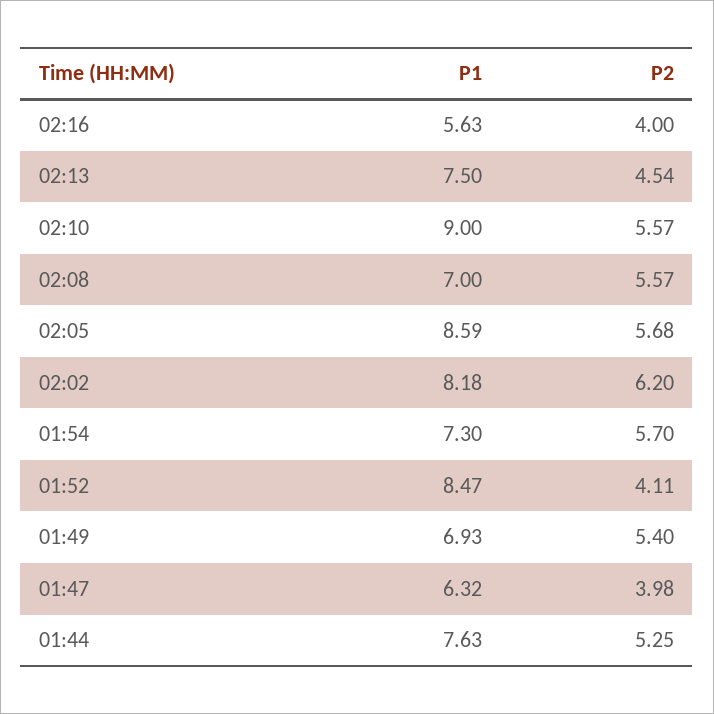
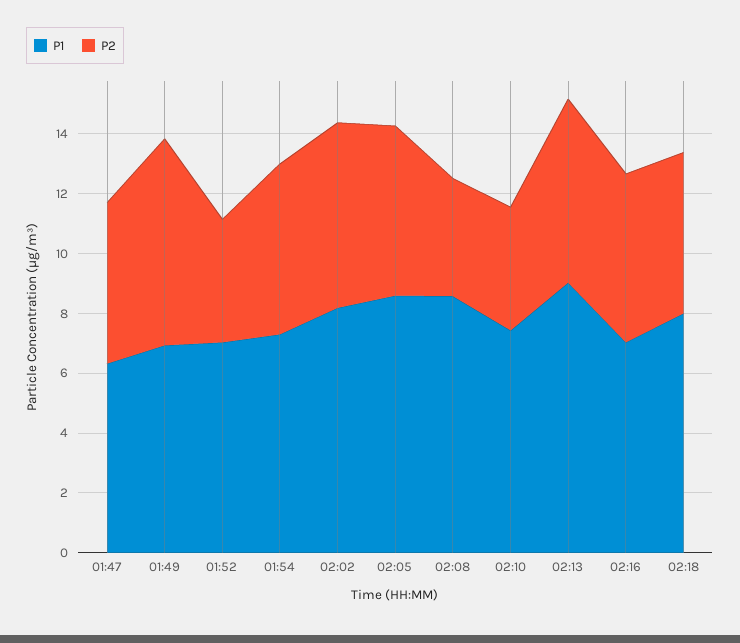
P1, 02:16: 5.63 -> 7
P2, 02:16: 4 -> 5.5
P1, 02:13: 7.5 -> 9
P2, 02:13: 4.54 -> 6
P1, 02:10: 9 -> 7.5
P2, 02:10: 5.57 -> 4
P1, 02:08: 7 -> 8.5
P2, 02:08: 5.57 -> 4
P1, 01:52: 8.47 -> 7
P2, 01:49: 5.4 -> 7
P2, 01:47: 3.98 -> 5.5
P1, 01:44: 7.63 -> none
P2, 01:44: 5.25 -> none
P1, 02:18: none -> 8
P2, 02:18: none -> 5.5

